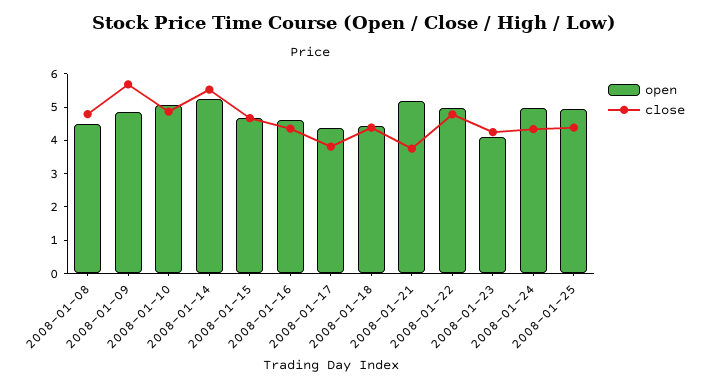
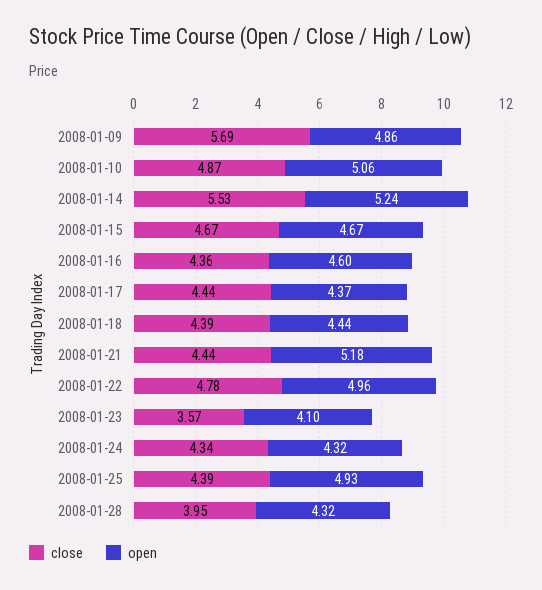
open, 2008-01-08: 4.5 -> none
close, 2008-01-08: 4.75 -> none
close, 2008-01-17: 3.75 -> 4.44
close, 2008-01-21: 3.75 -> 4.44
close, 2008-01-23: 4.25 -> 3.57
open, 2008-01-24: 5 -> 4.32
close, 2008-01-28: none -> 3.95
open, 2008-01-28: none -> 4.32

